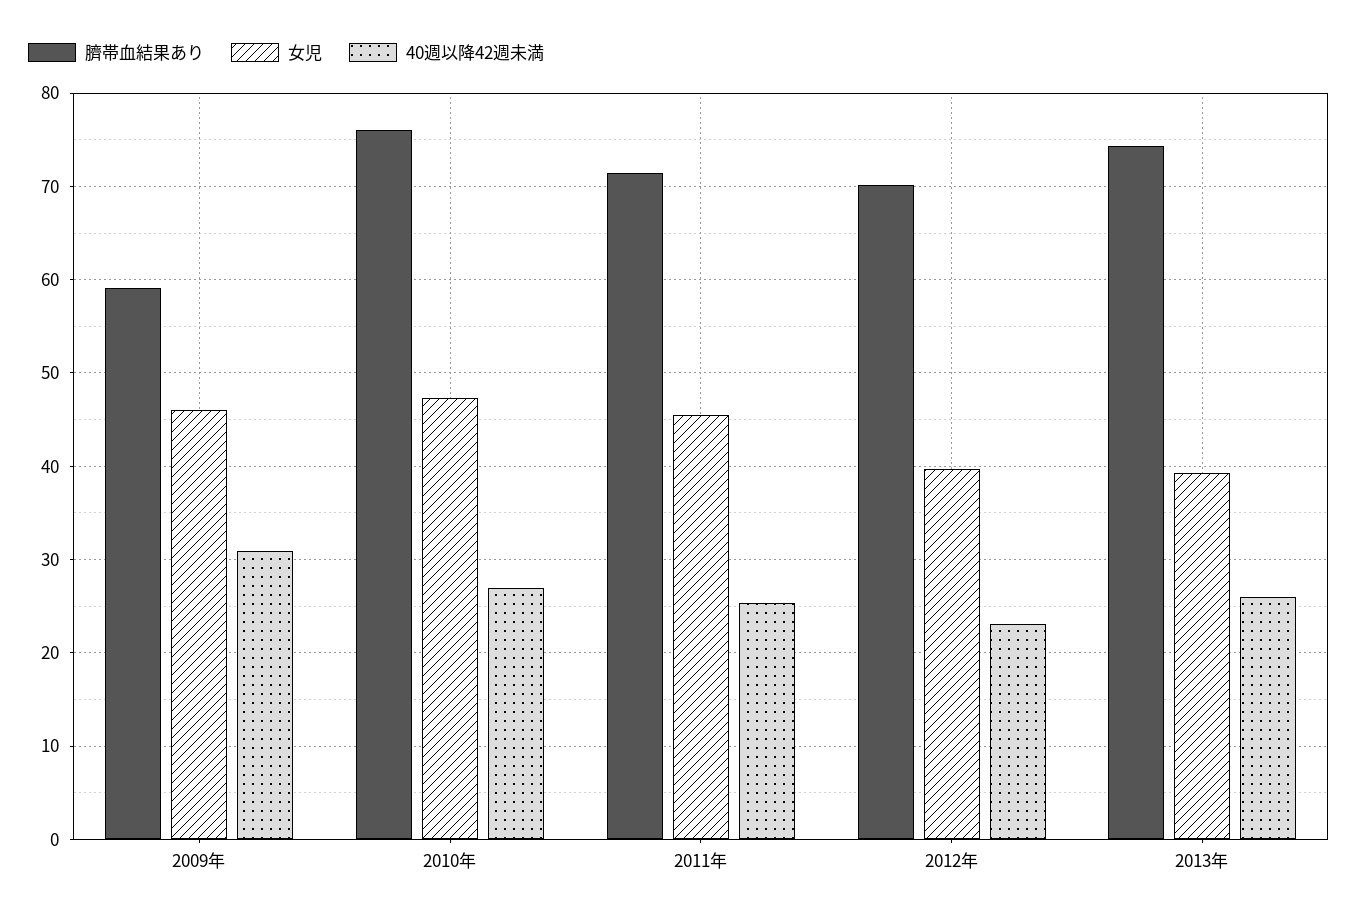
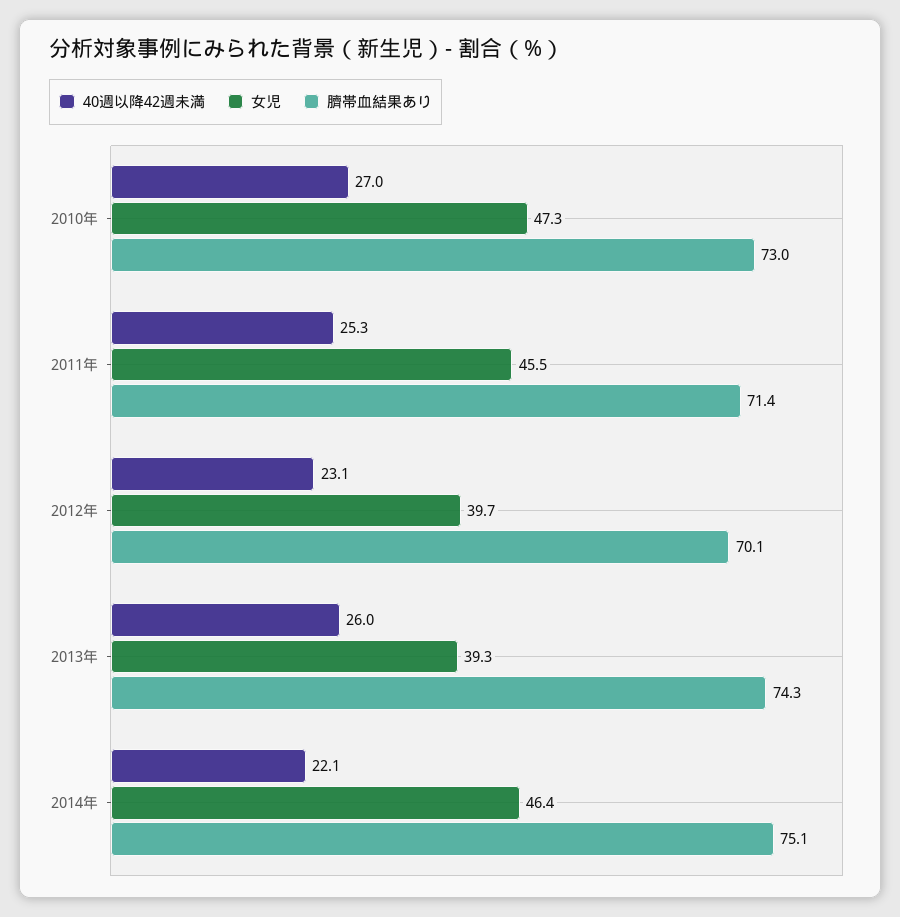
臍帯血結果あり, 2009年: 59 -> none
女児, 2009年: 46 -> none
40週以降42週未満, 2009年: 31 -> none
臍帯血結果あり, 2010年: 76 -> 73
40週以降42週未満, 2014年: none -> 22.1
女児, 2014年: none -> 46.4
臍帯血結果あり, 2014年: none -> 75.1

